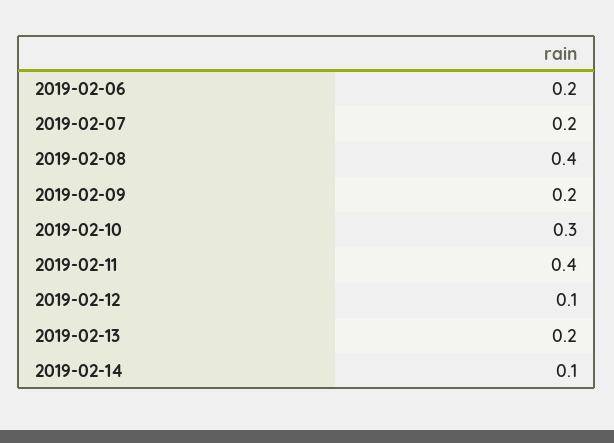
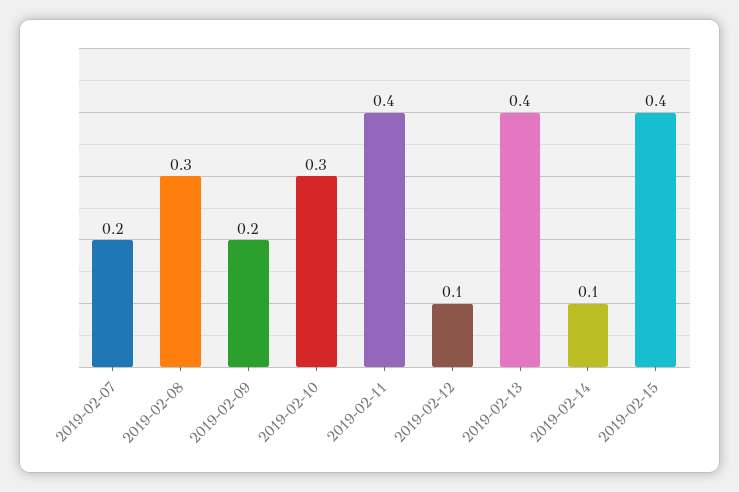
2019-02-06: 0.2 -> none
2019-02-08: 0.4 -> 0.3
2019-02-13: 0.2 -> 0.4
2019-02-15: none -> 0.4

